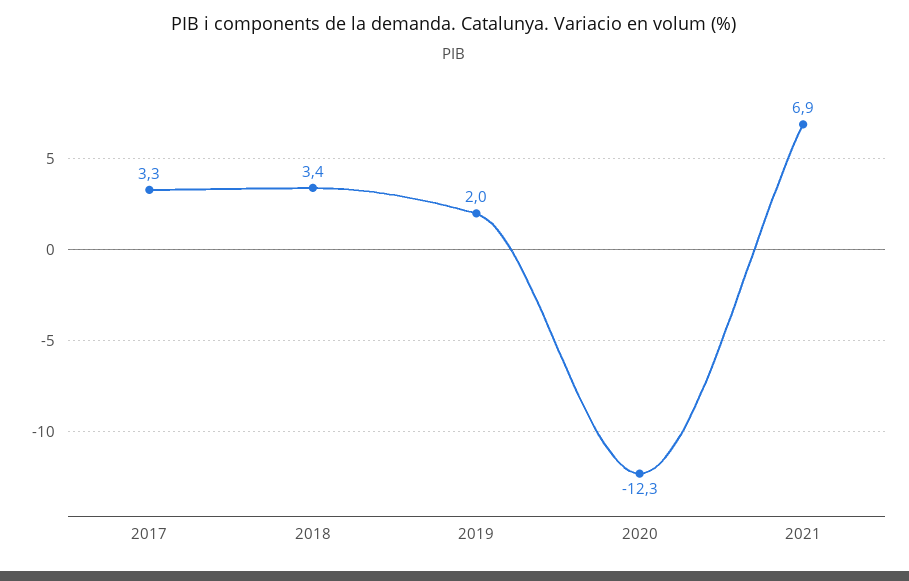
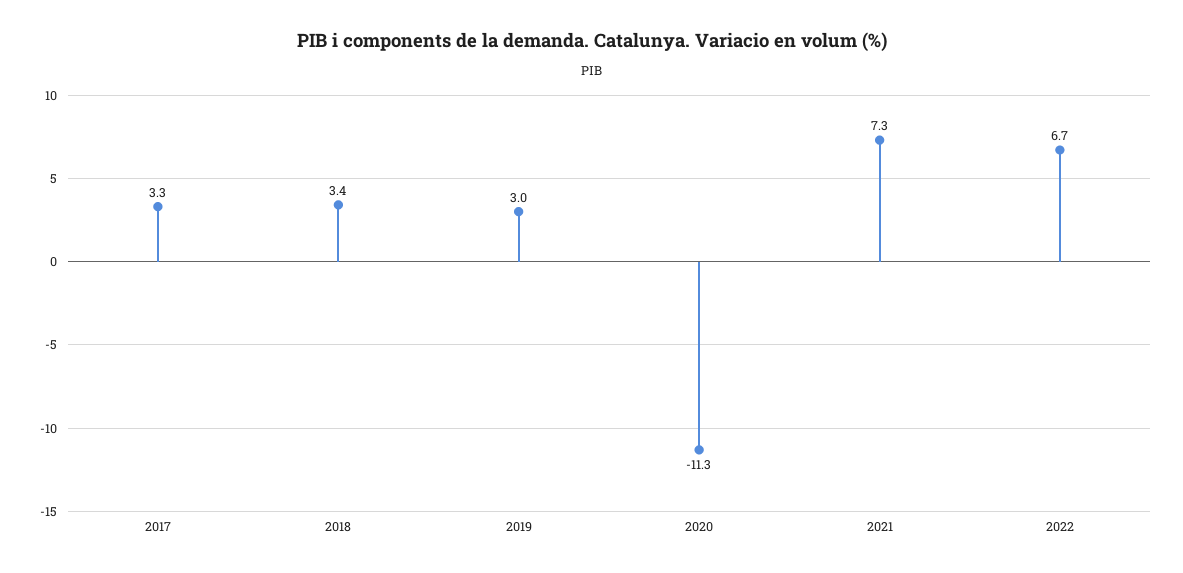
2019: 2 -> 3
2020: -12.3 -> -11.3
2021: 6.9 -> 7.3
2022: none -> 6.7

